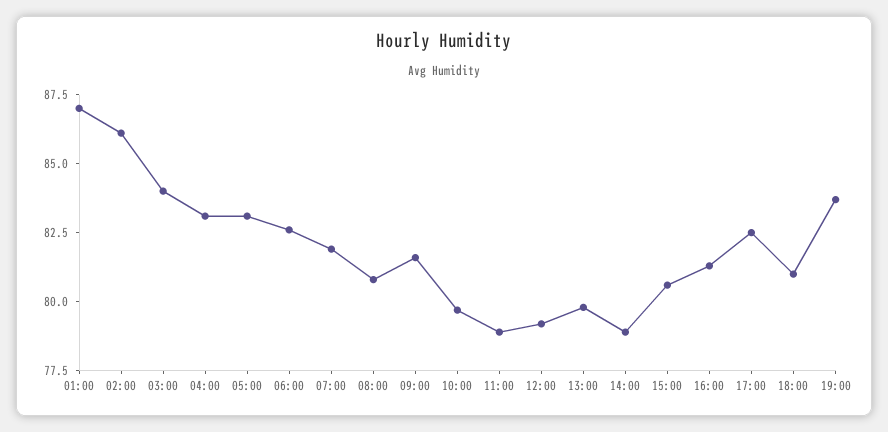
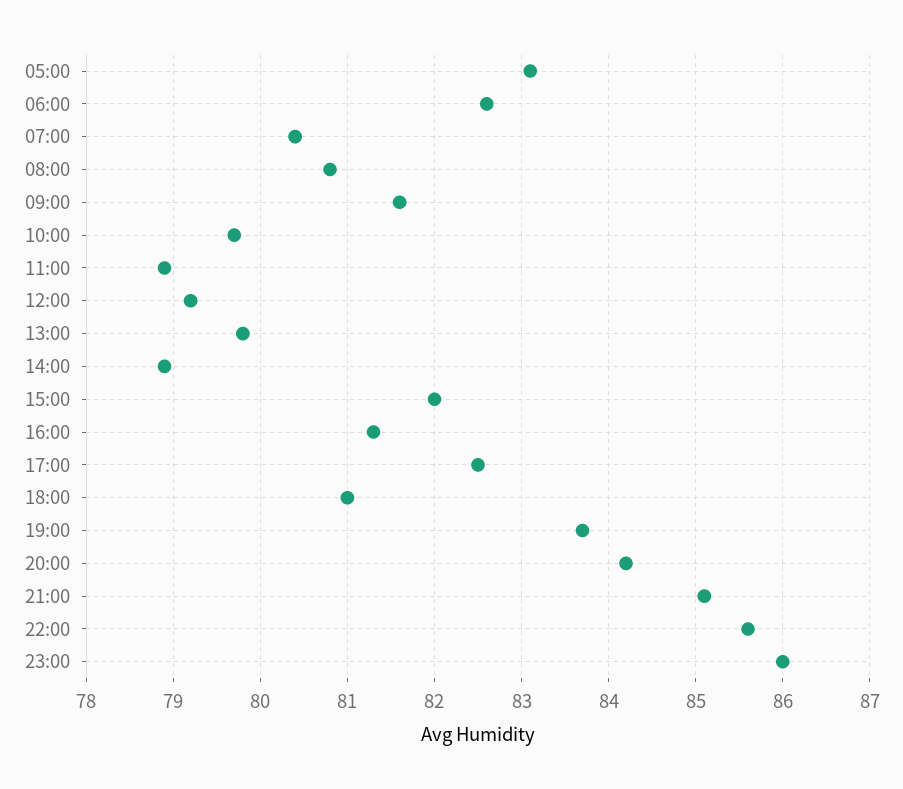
01:00: 87 -> none
02:00: 86 -> none
03:00: 84 -> none
04:00: 83 -> none
07:00: 82 -> 80.4
15:00: 80.5 -> 82
20:00: none -> 84.2
21:00: none -> 85.1
22:00: none -> 85.6
23:00: none -> 86

